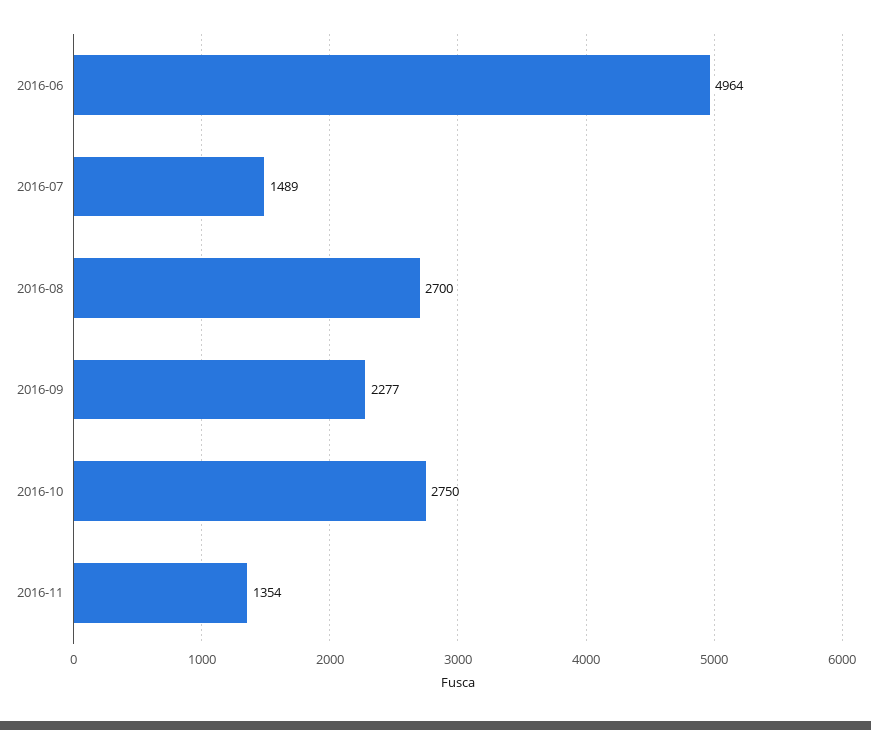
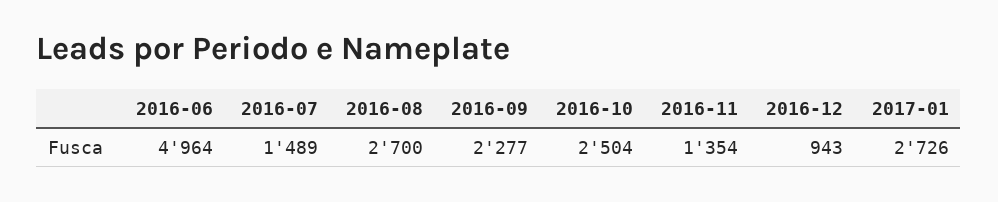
2016-10: 2750 -> 2504
2016-12: none -> 943
2017-01: none -> 2726

